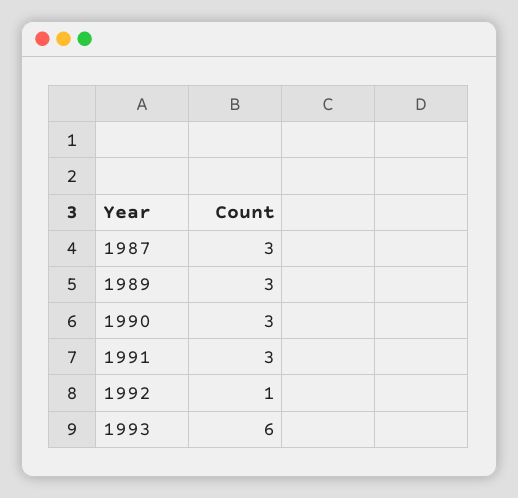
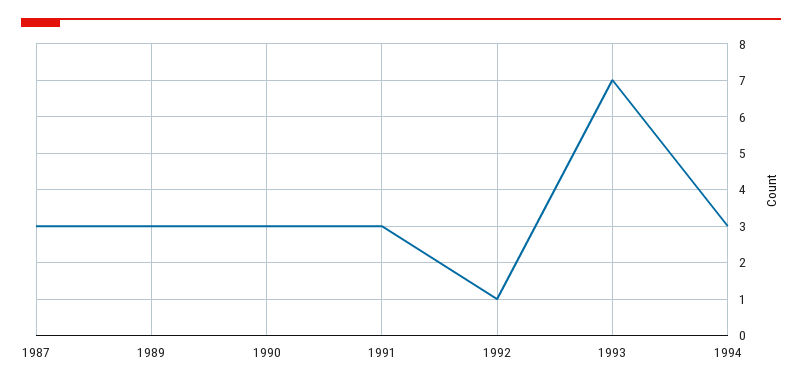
1993: 6 -> 7
1994: none -> 3

